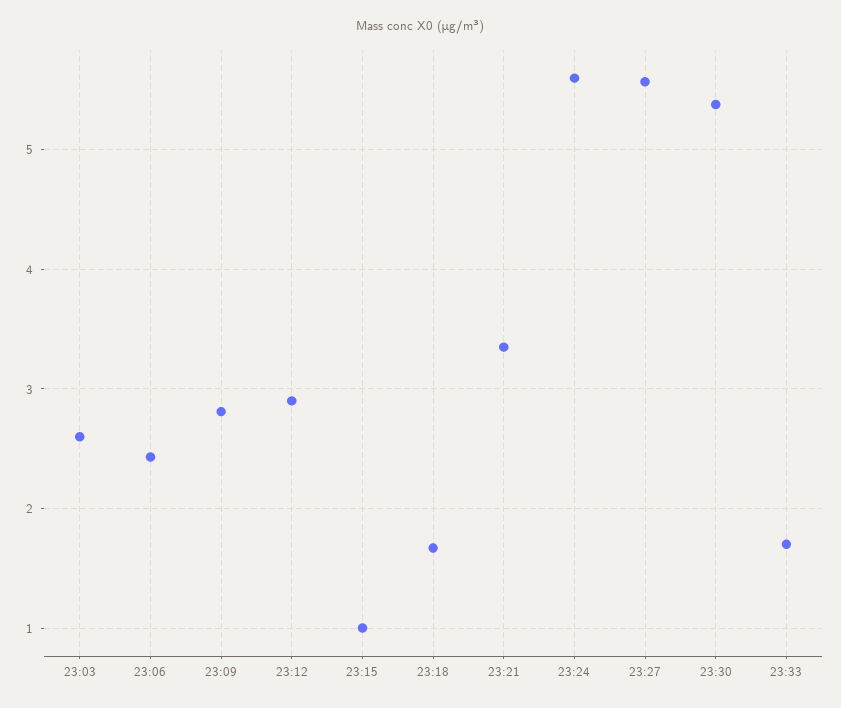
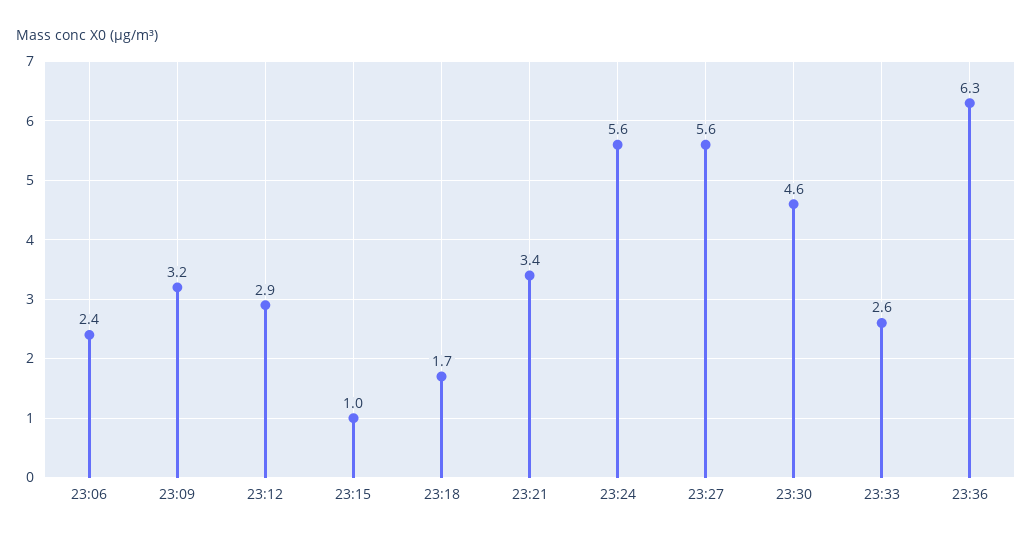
23:03: 2.6 -> none
23:09: 2.8 -> 3.2
23:30: 5.4 -> 4.6
23:33: 1.7 -> 2.6
23:36: none -> 6.3

